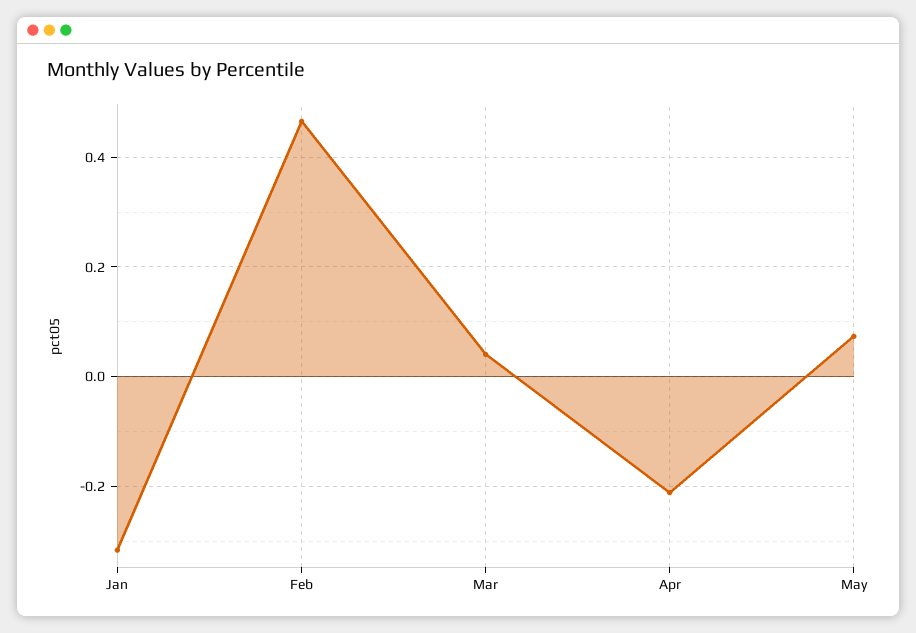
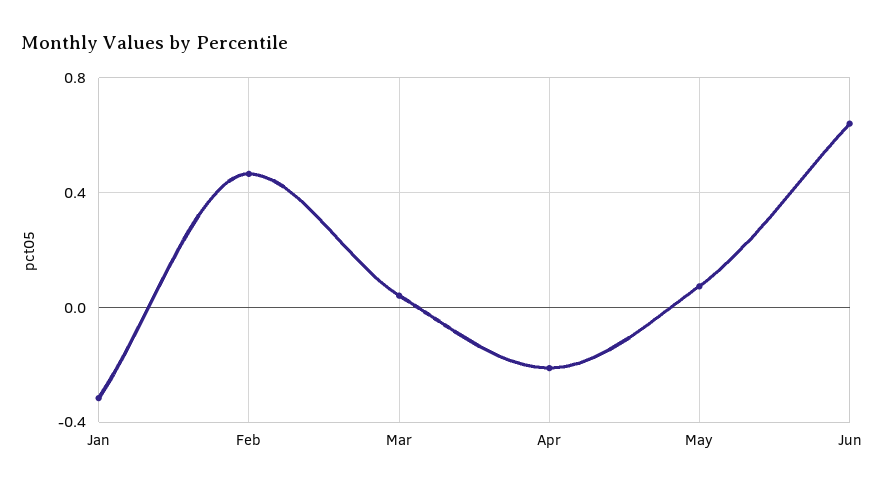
Jun: none -> 0.65

